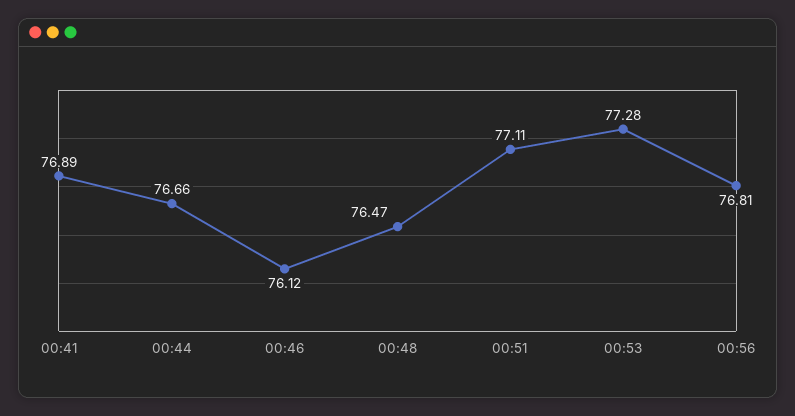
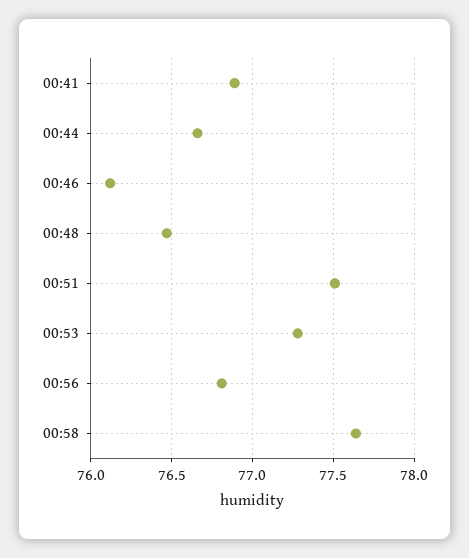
00:51: 77.11 -> 77.5
00:58: none -> 77.65

